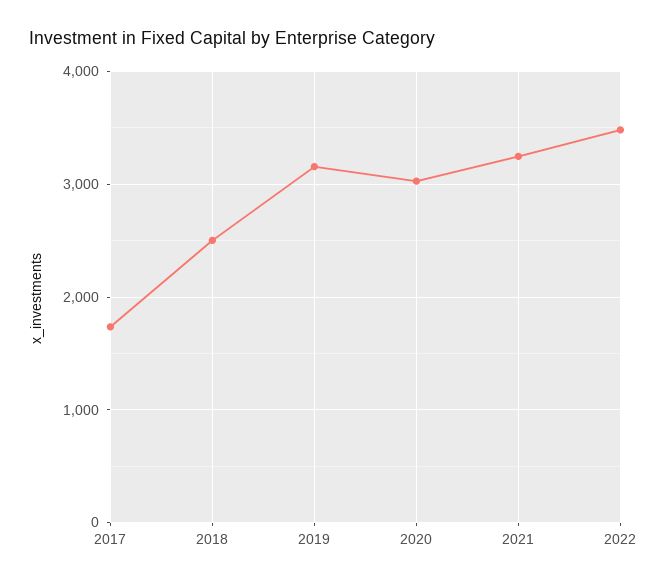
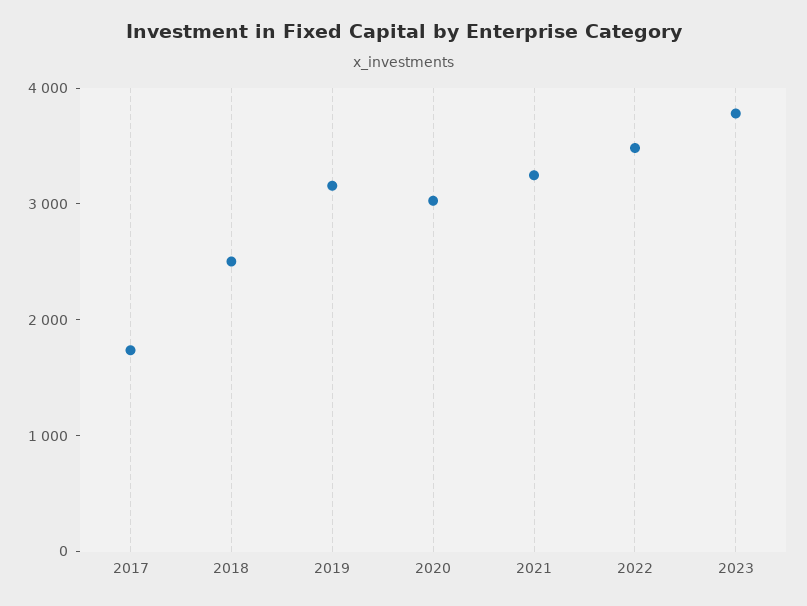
2023: none -> 3800

